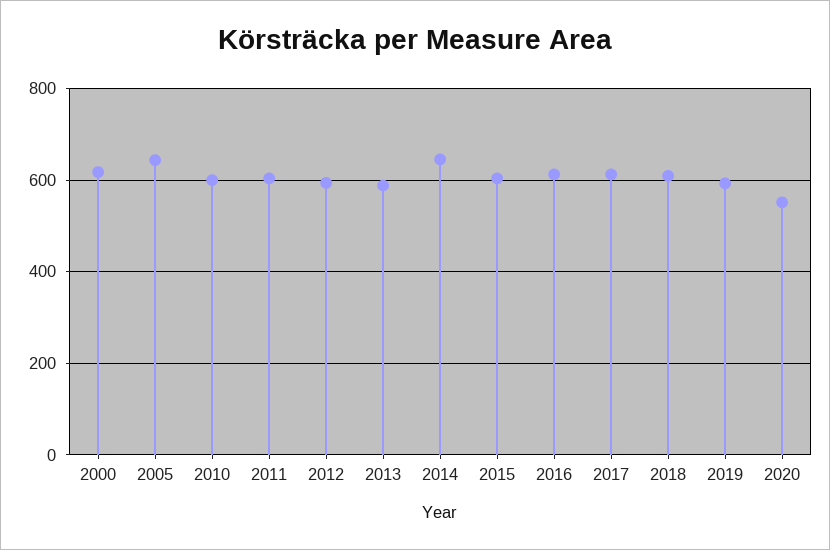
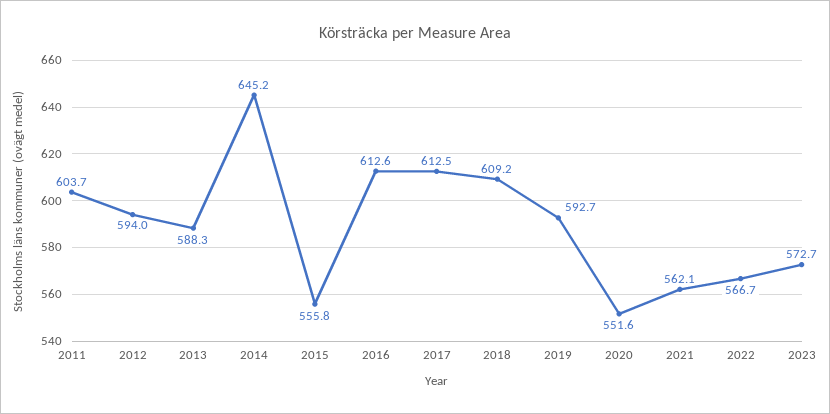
2000: 620 -> none
2005: 640 -> none
2010: 600 -> none
2015: 600 -> 555.8
2021: none -> 562.1
2022: none -> 566.7
2023: none -> 572.7

